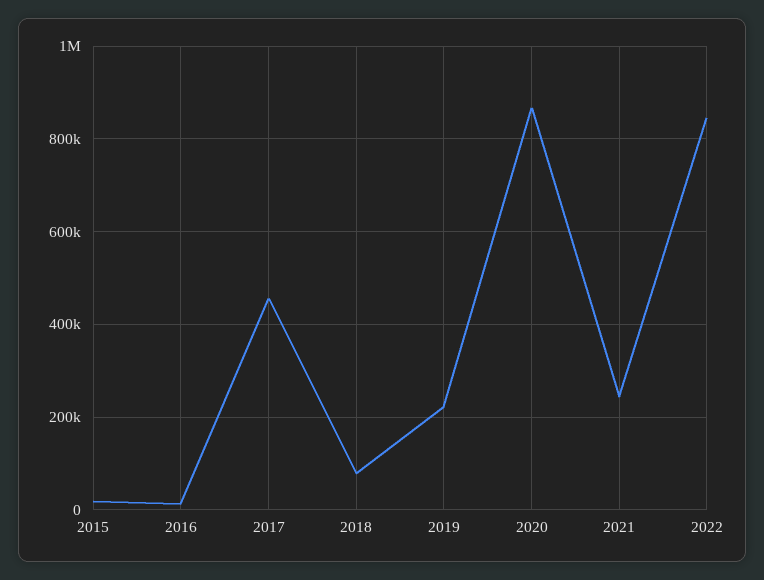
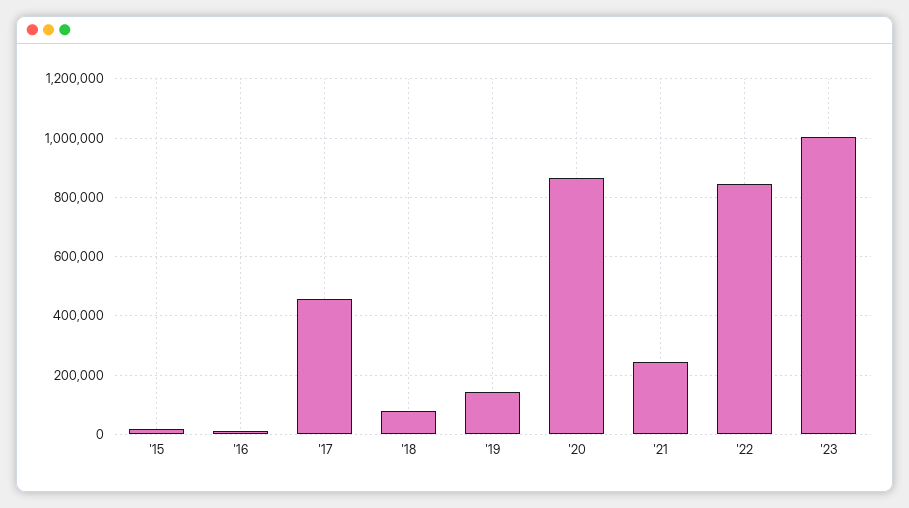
2019: 220000 -> 150000
'23: none -> 1000000

